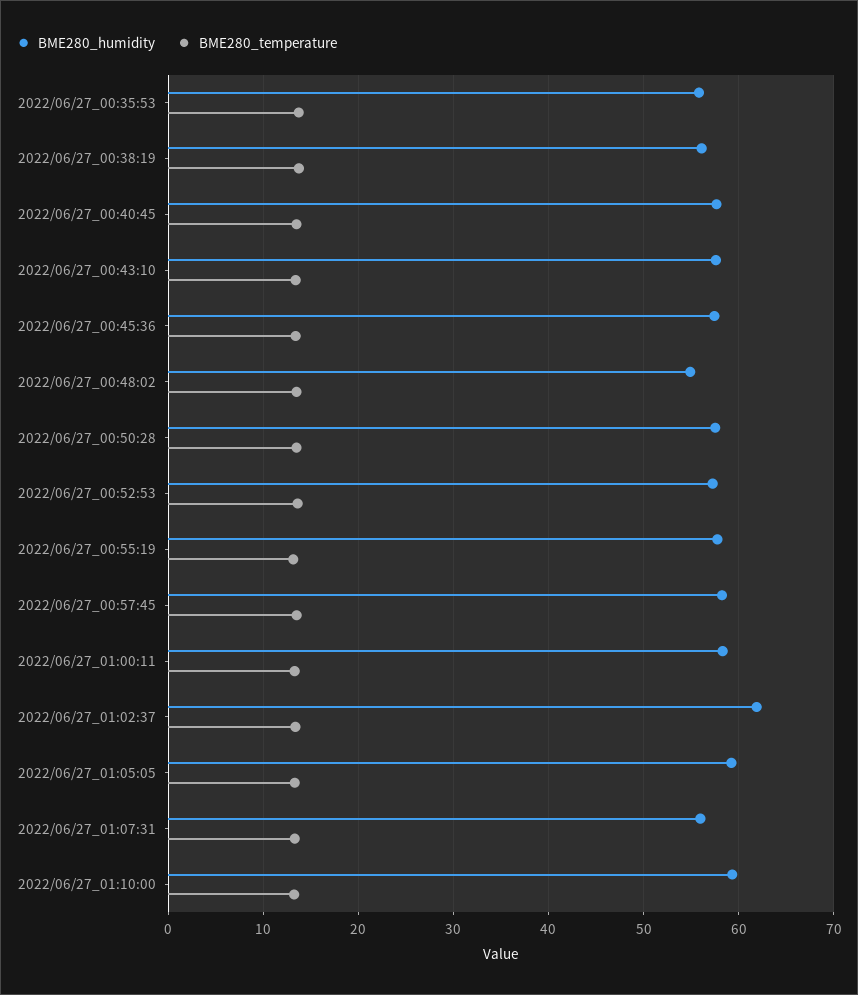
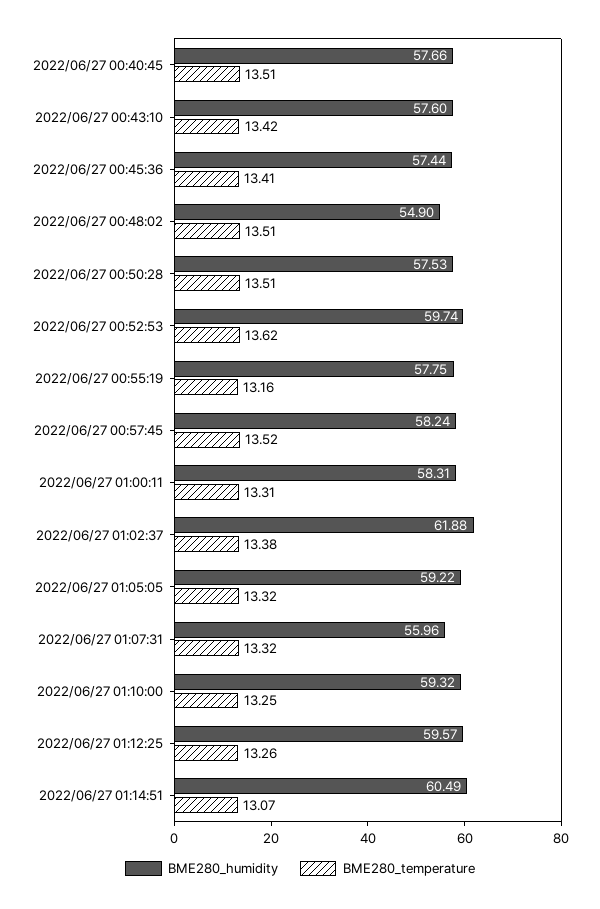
BME280_humidity, 2022/06/27_00:35:53: 56 -> none
BME280_temperature, 2022/06/27_00:35:53: 14 -> none
BME280_humidity, 2022/06/27_00:38:19: 56 -> none
BME280_temperature, 2022/06/27_00:38:19: 14 -> none
BME280_humidity, 2022/06/27_00:52:53: 57 -> 59.74
BME280_humidity, 2022/06/27 01:12:25: none -> 59.57
BME280_temperature, 2022/06/27 01:12:25: none -> 13.26
BME280_humidity, 2022/06/27 01:14:51: none -> 60.49
BME280_temperature, 2022/06/27 01:14:51: none -> 13.07

